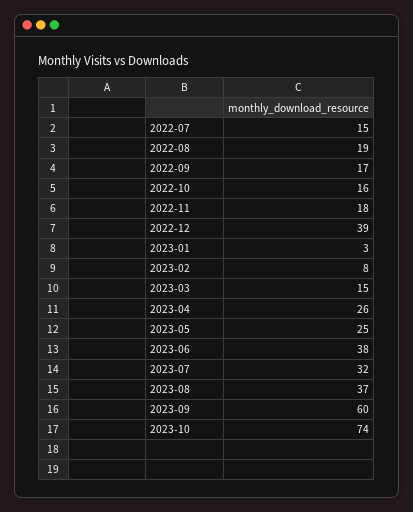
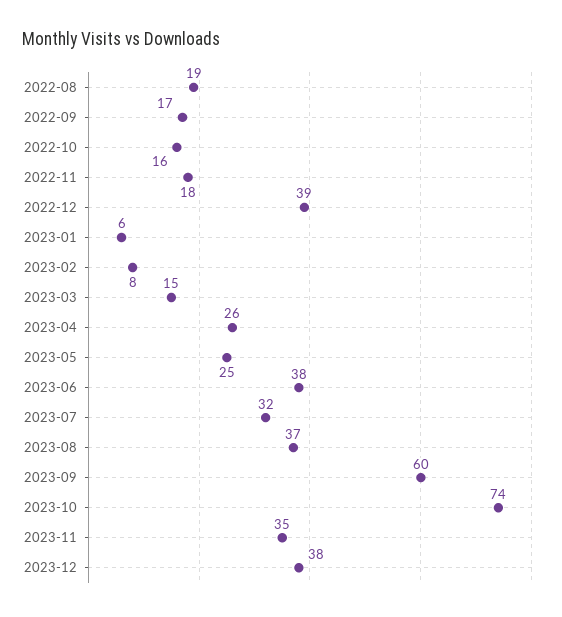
2022-07: 15 -> none
2023-01: 3 -> 6
2023-11: none -> 35
2023-12: none -> 38

